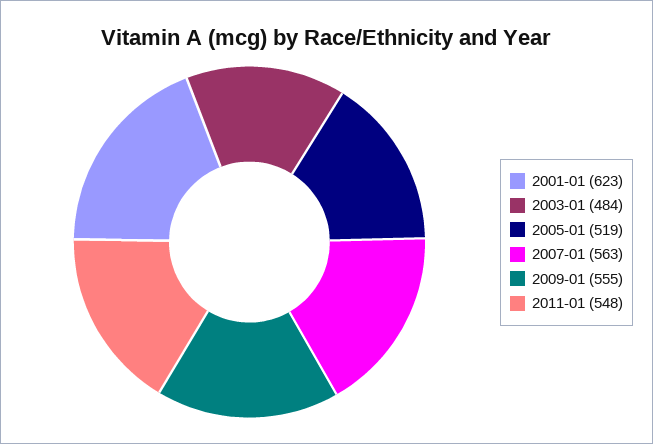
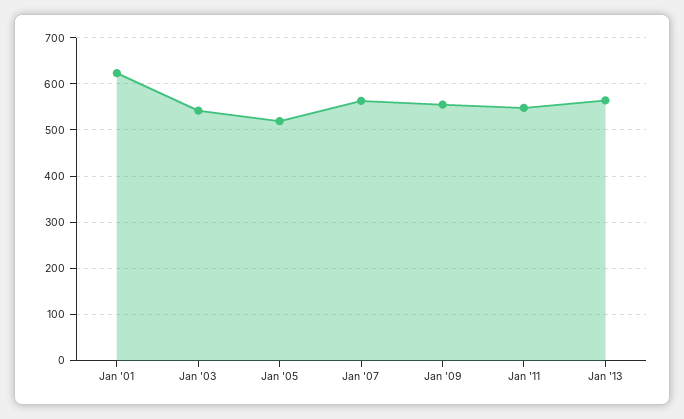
2003-01: 484 -> 540
Jan '13: none -> 560

